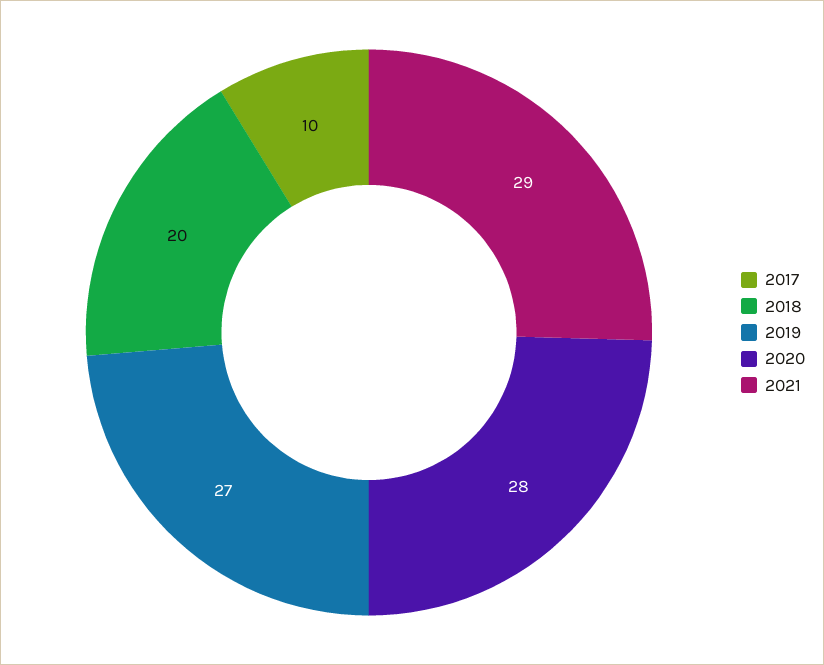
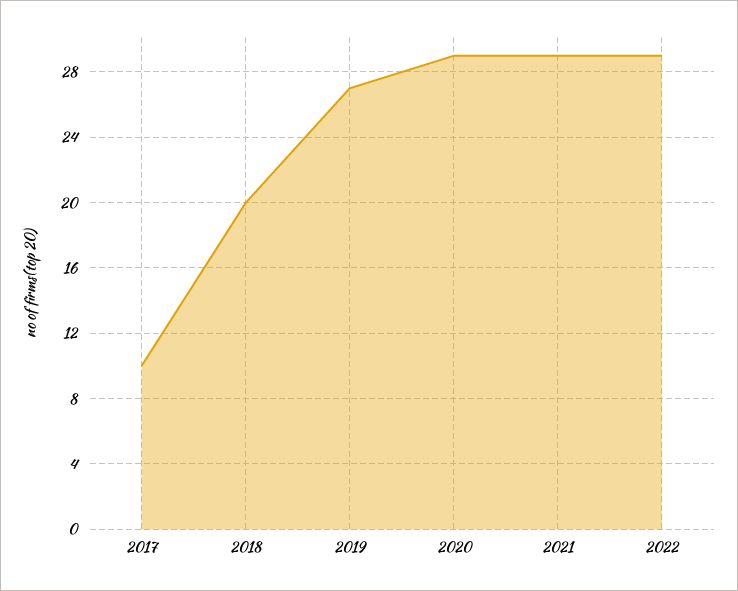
2020: 28 -> 29
2022: none -> 29

